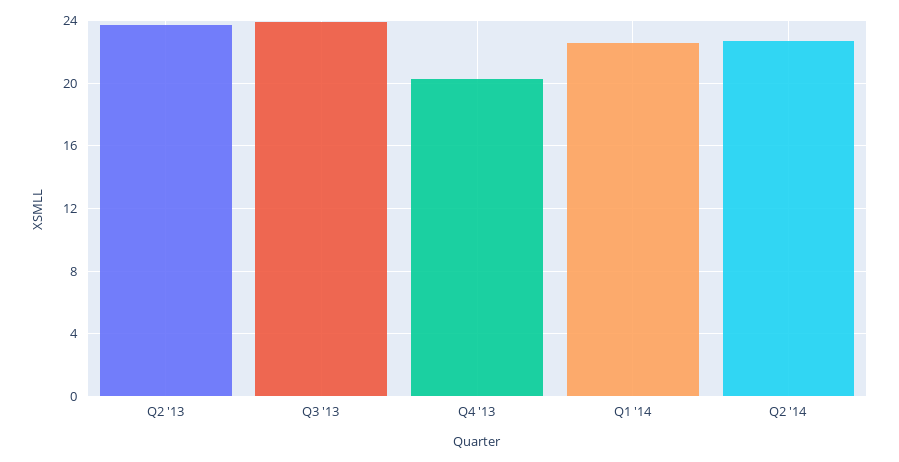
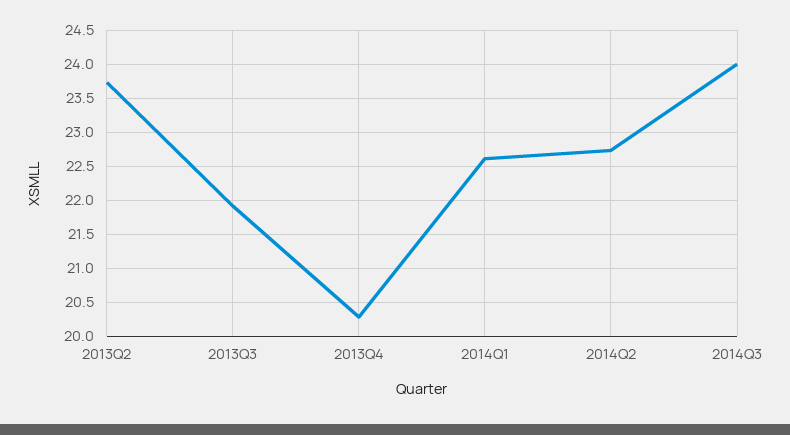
Q3 '13: 24 -> 21.9
2014Q3: none -> 24

